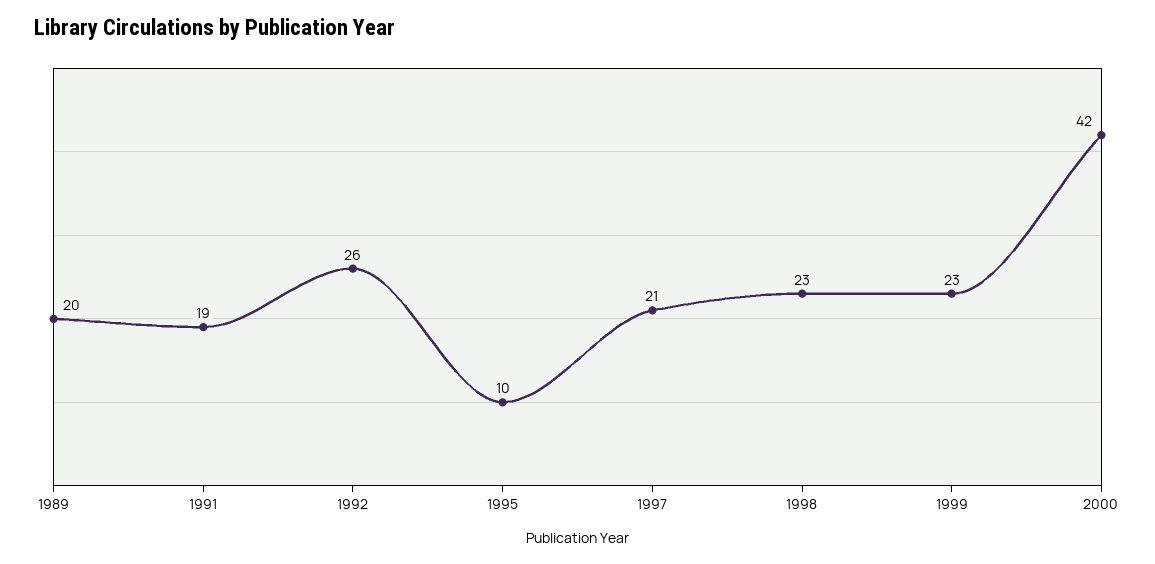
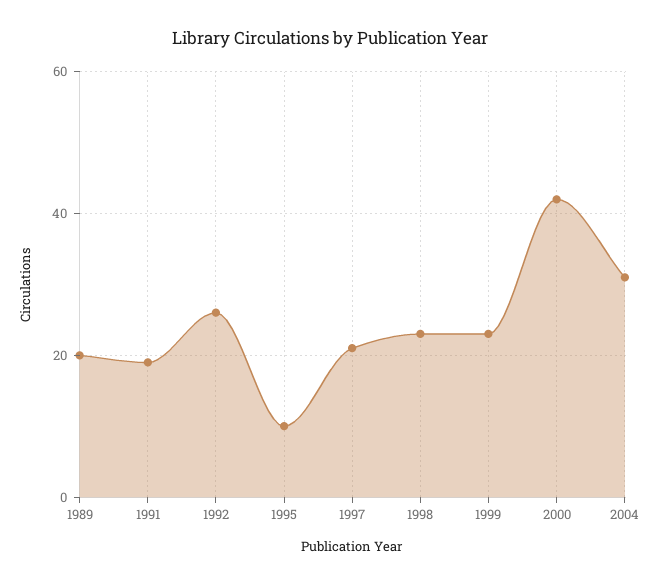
2004: none -> 30

